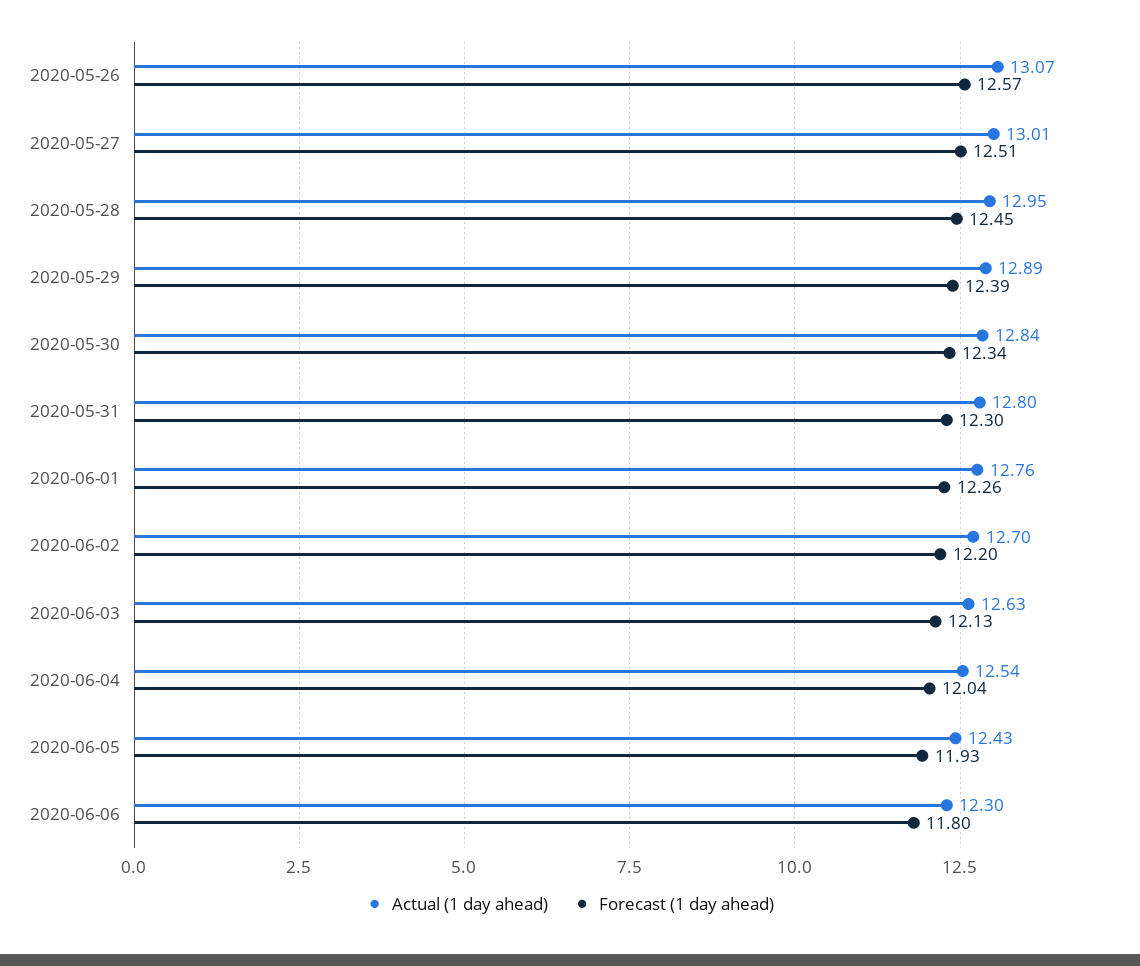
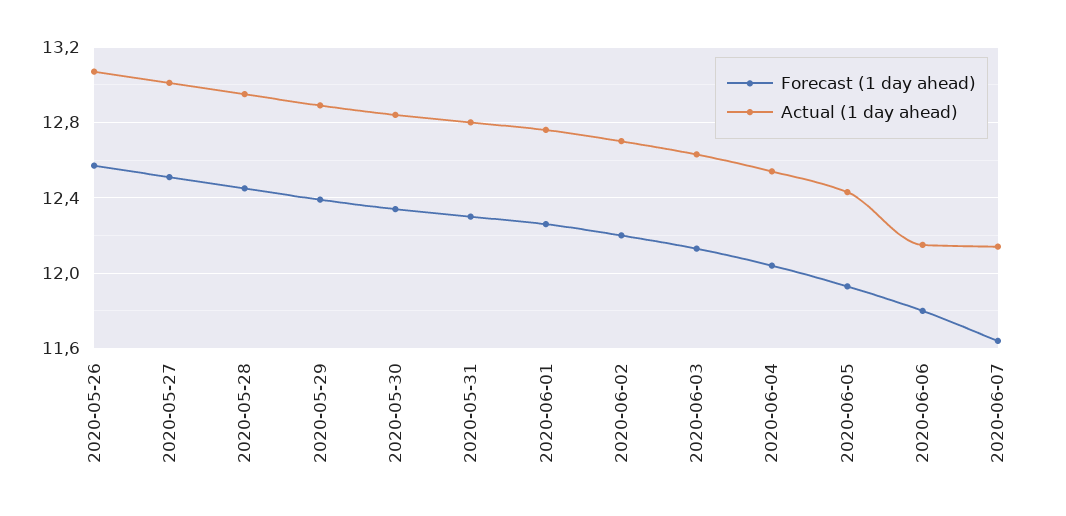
Actual (1 day ahead), 2020-06-06: 12.3 -> 12.15
Forecast (1 day ahead), 2020-06-07: none -> 11.65
Actual (1 day ahead), 2020-06-07: none -> 12.15

